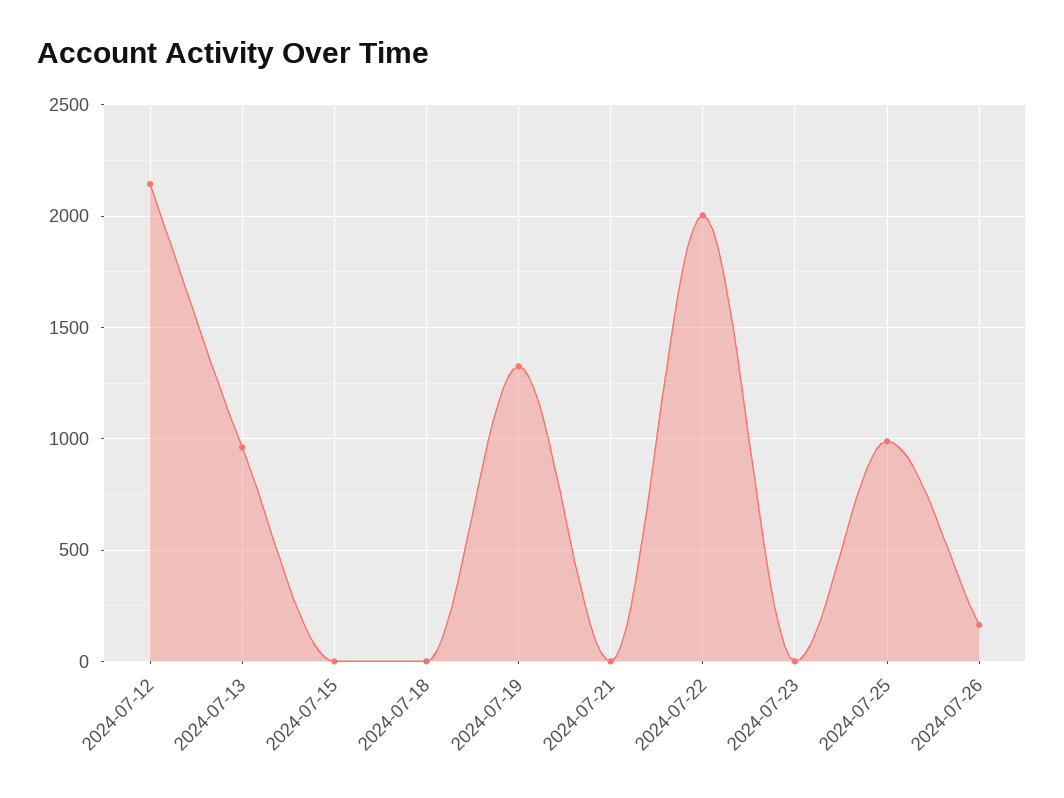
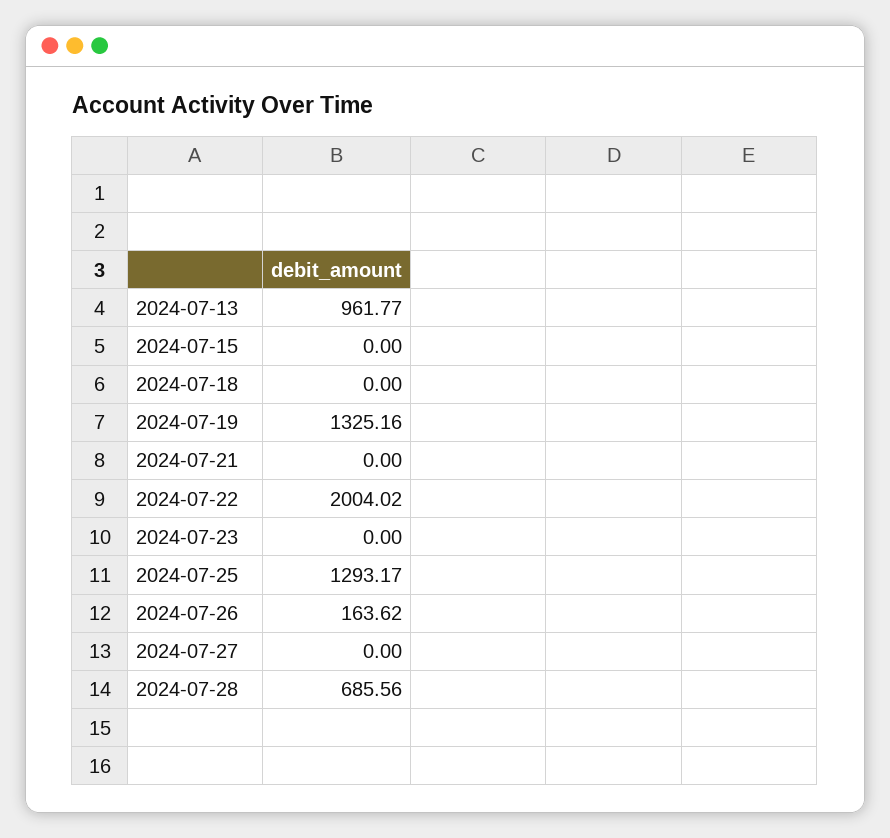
2024-07-12: 2150 -> none
2024-07-25: 1000 -> 1293.17
2024-07-27: none -> 0
2024-07-28: none -> 685.56

